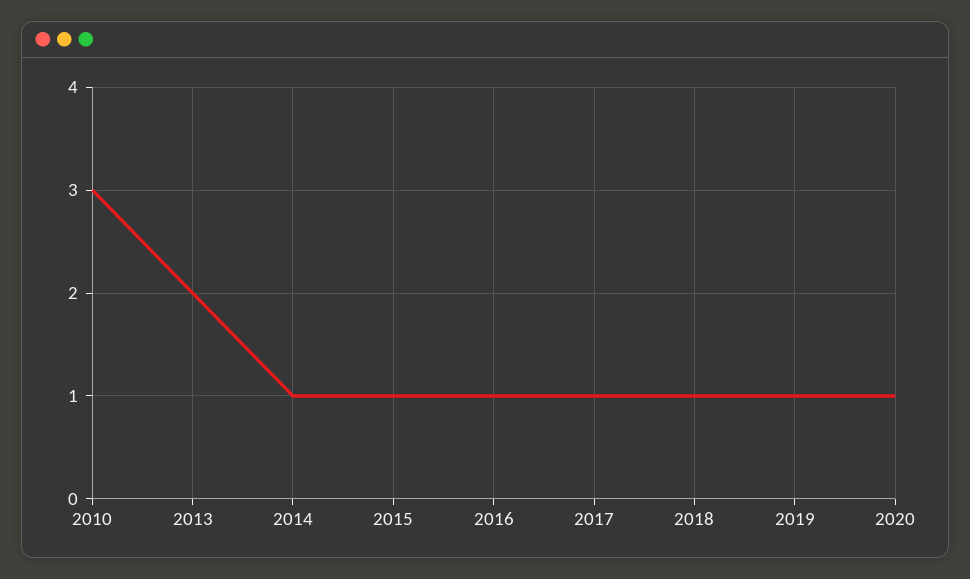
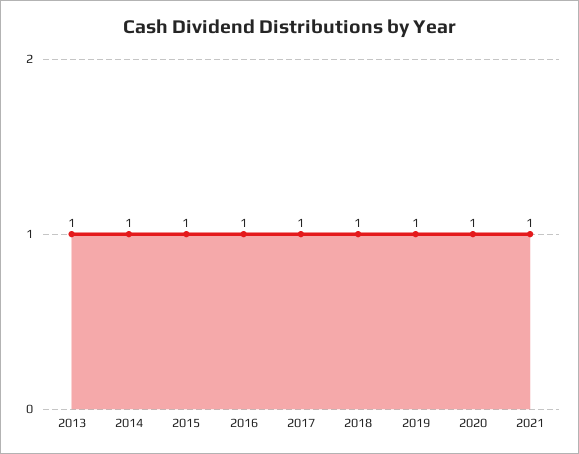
2010: 3 -> none
2013: 2 -> 1
2021: none -> 1

